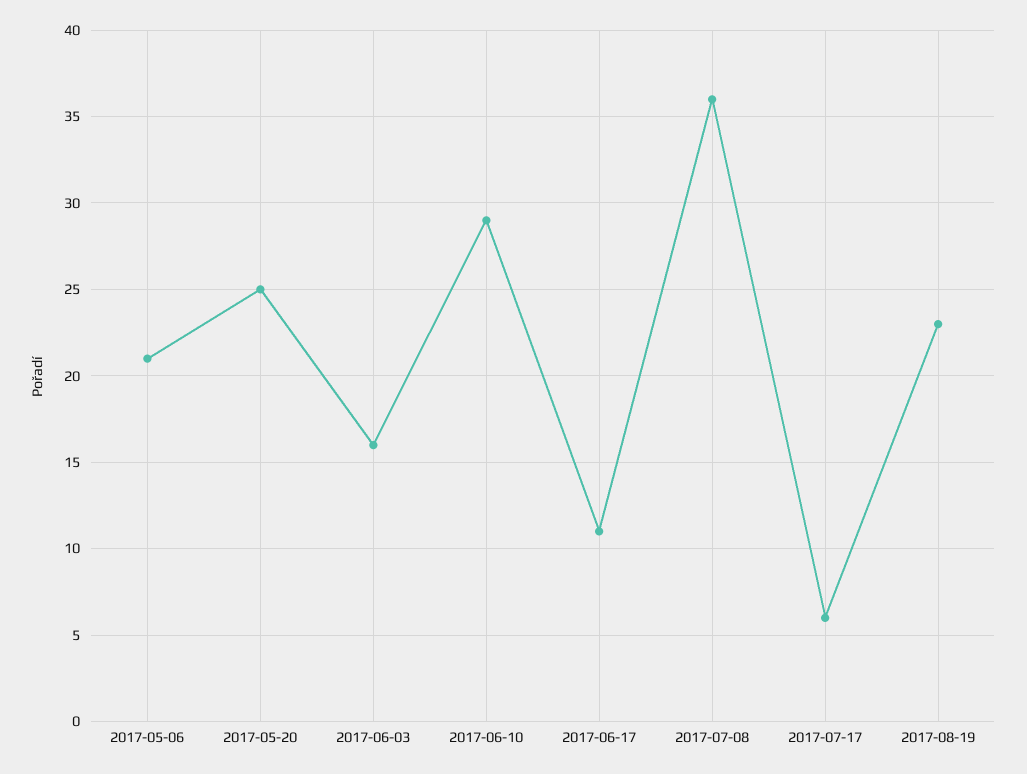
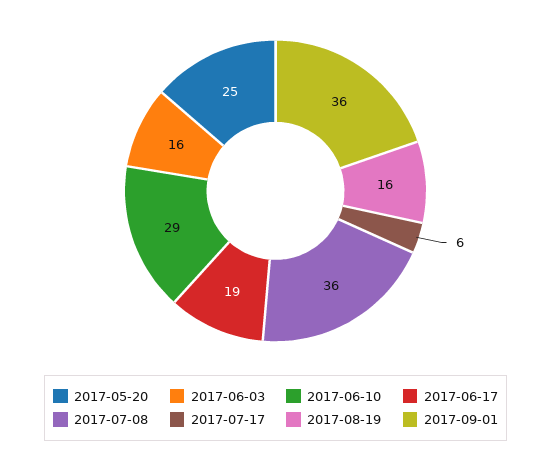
2017-05-06: 21 -> none
2017-06-17: 11 -> 19
2017-08-19: 23 -> 16
2017-09-01: none -> 36

